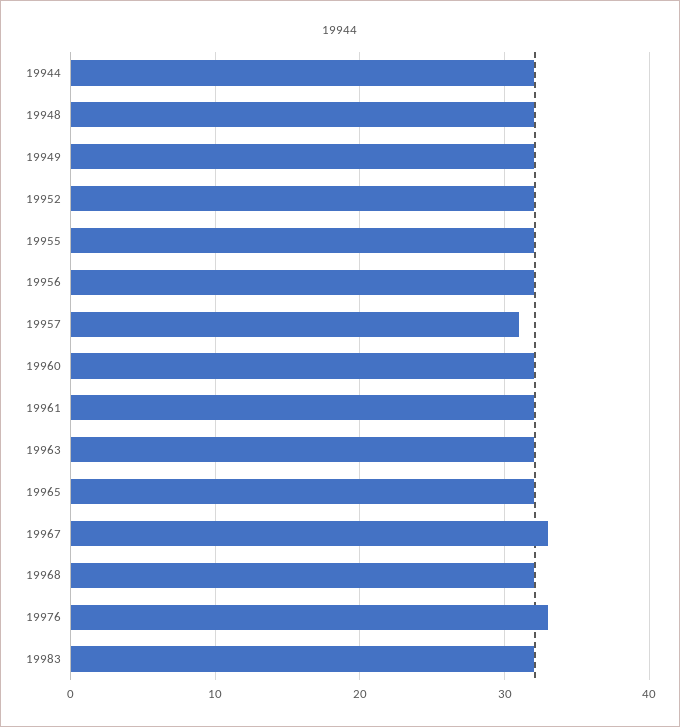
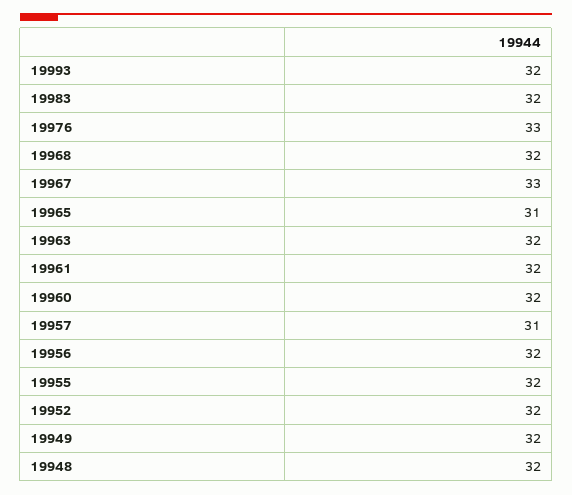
19944: 32 -> none
19965: 32 -> 31
19993: none -> 32

